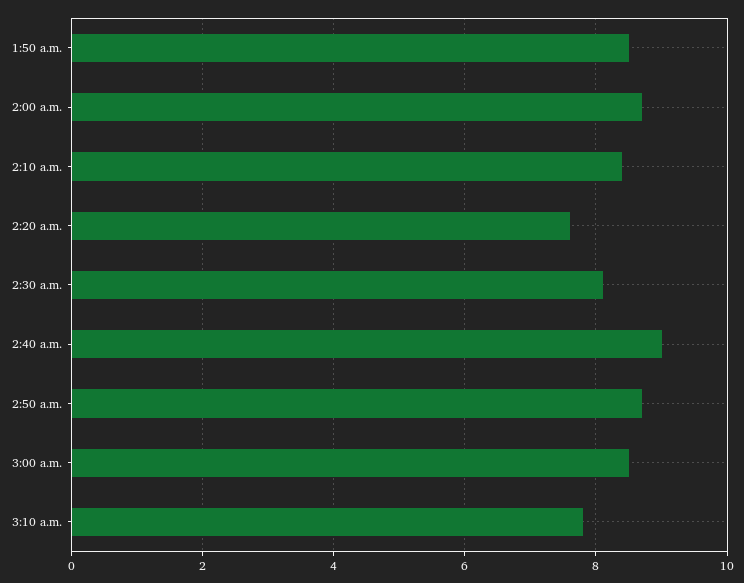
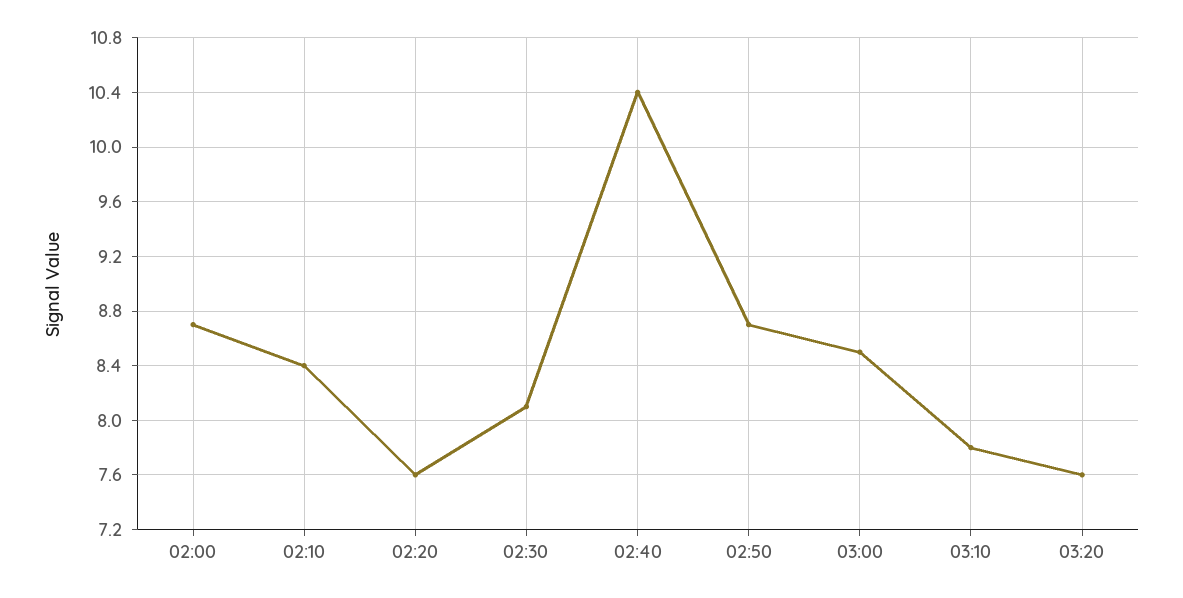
1:50 a.m.: 8.5 -> none
2:40 a.m.: 9 -> 10.4
03:20: none -> 7.6

